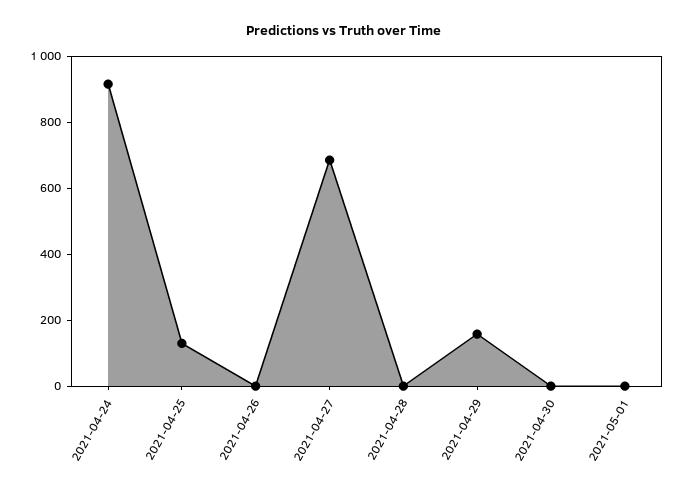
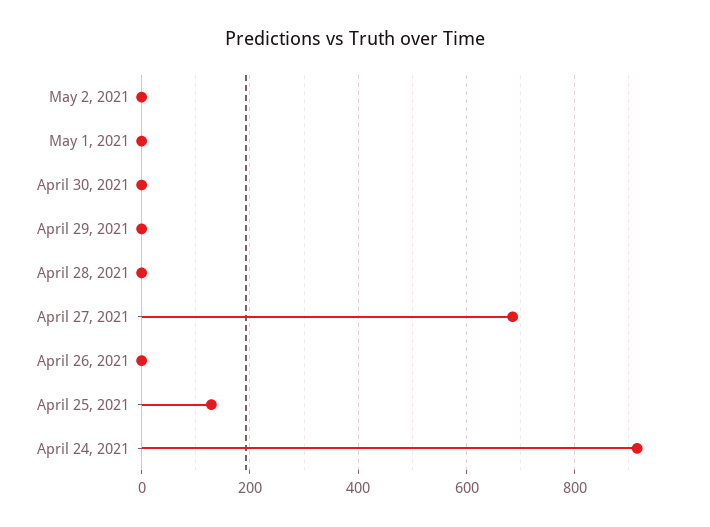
2021-04-29: 150 -> 0
May 2, 2021: none -> 0

